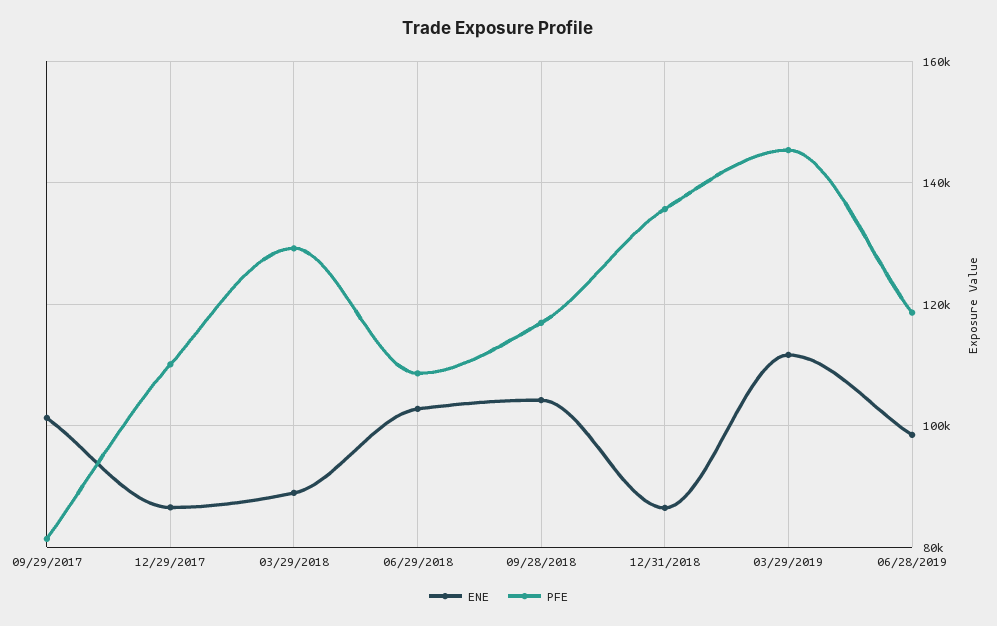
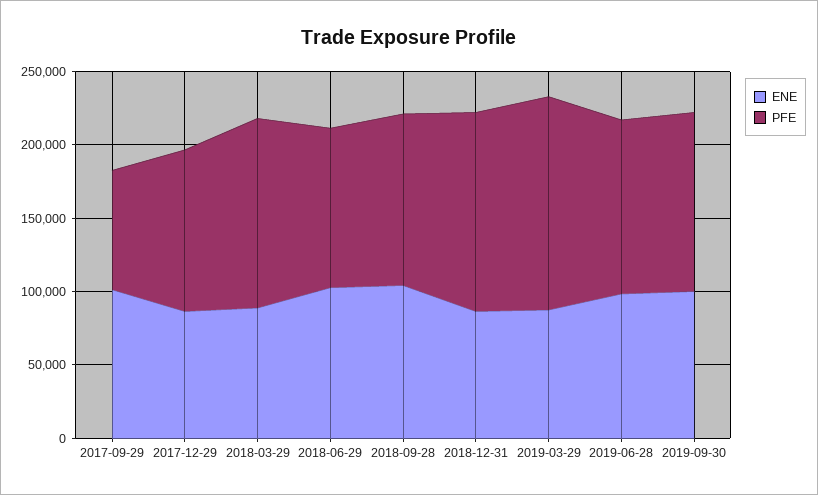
ENE, 03/29/2019: 112000 -> 90000
ENE, 2019-09-30: none -> 100000
PFE, 2019-09-30: none -> 120000

